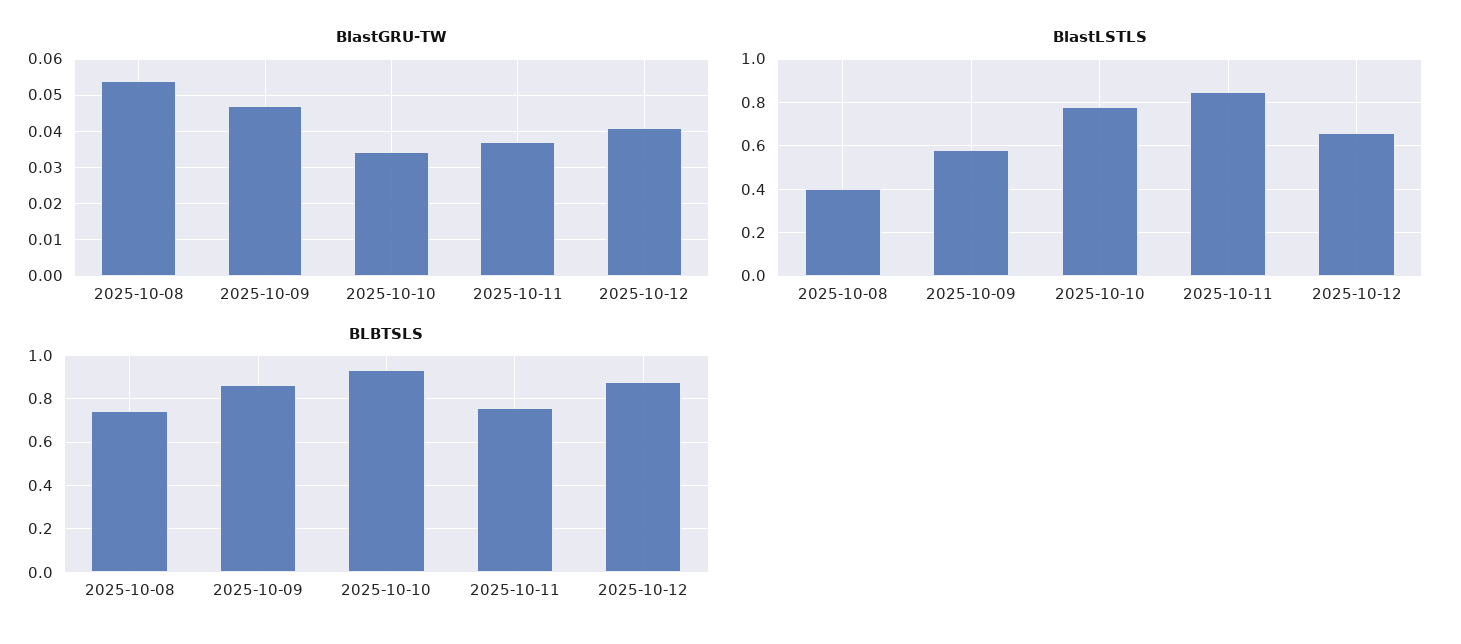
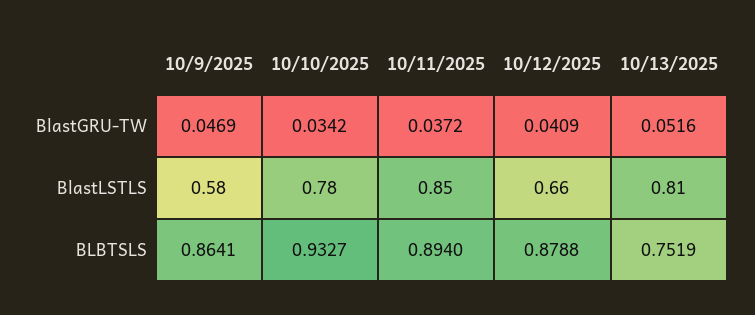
BlastGRU-TW, 2025-10-08: 0.054 -> none
BlastLSTLS, 2025-10-08: 0.4 -> none
BLBTSLS, 2025-10-08: 0.75 -> none
BLBTSLS, 2025-10-11: 0.75 -> 0.894
BlastGRU-TW, 10/13/2025: none -> 0.0516
BlastLSTLS, 10/13/2025: none -> 0.81
BLBTSLS, 10/13/2025: none -> 0.7519

